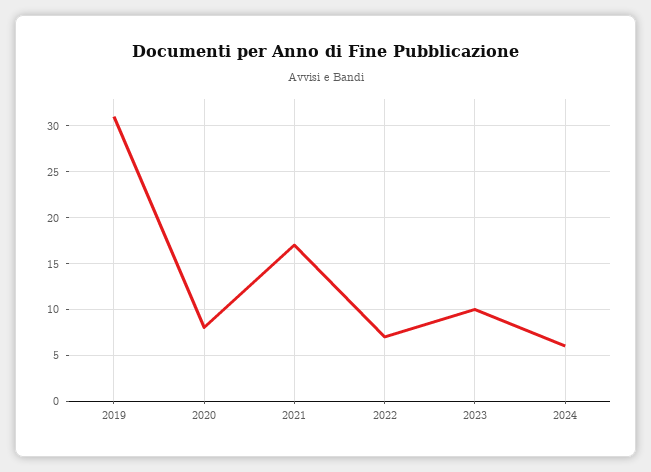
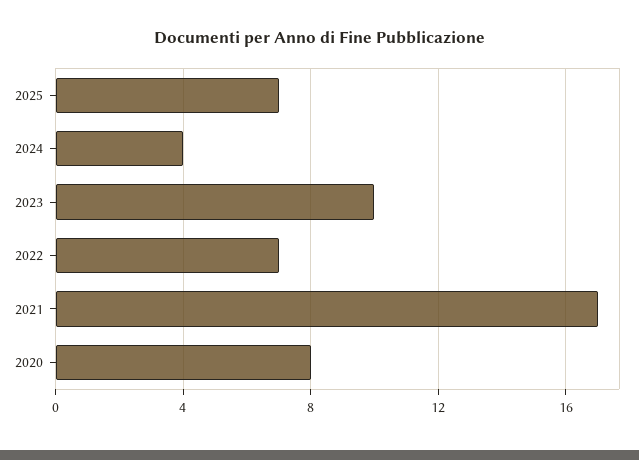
2019: 31 -> none
2024: 6 -> 4
2025: none -> 7

